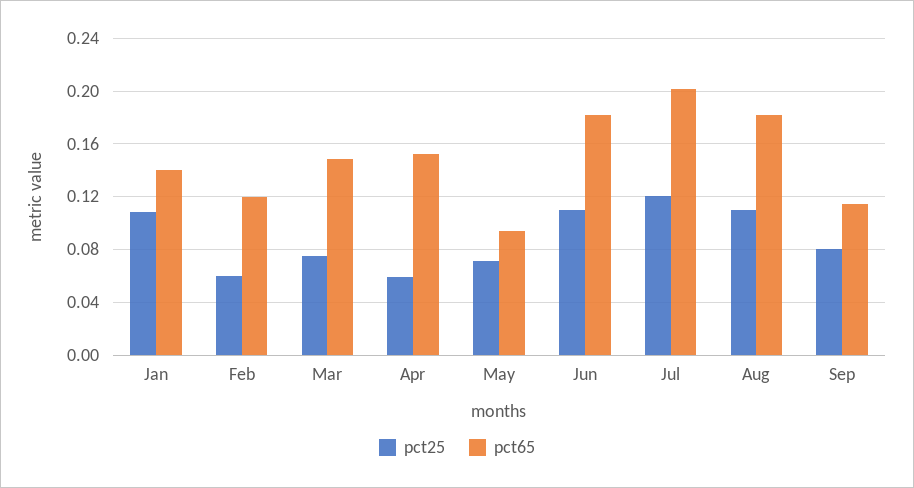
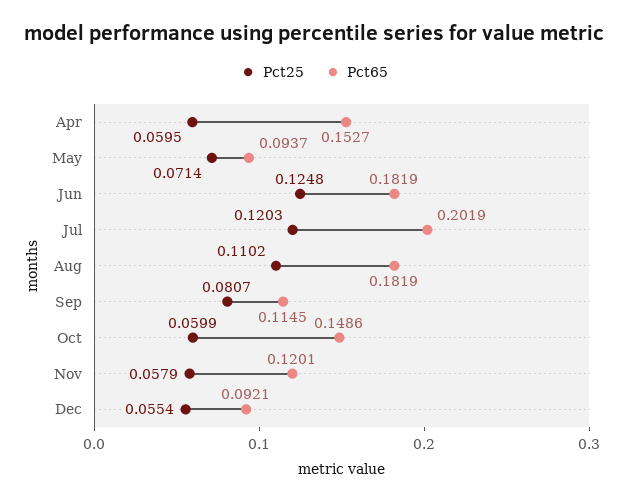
pct25, Jan: 0.11 -> none
pct65, Jan: 0.14 -> none
pct25, Feb: 0.06 -> none
pct65, Feb: 0.12 -> none
pct25, Mar: 0.075 -> none
pct65, Mar: 0.15 -> none
pct25, Jun: 0.11 -> 0.1248
pct25, Oct: none -> 0.0599
pct65, Oct: none -> 0.1486
pct25, Nov: none -> 0.0579
pct65, Nov: none -> 0.1201
pct25, Dec: none -> 0.0554
pct65, Dec: none -> 0.0921

